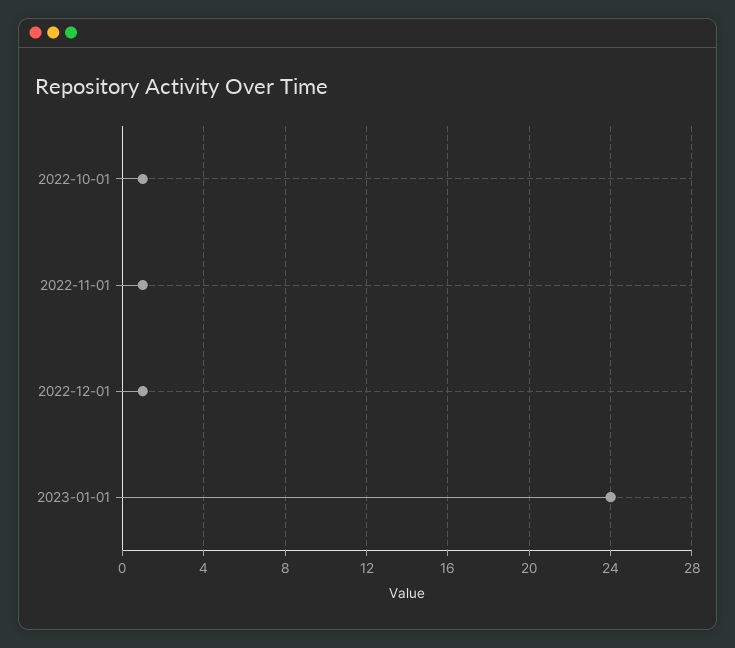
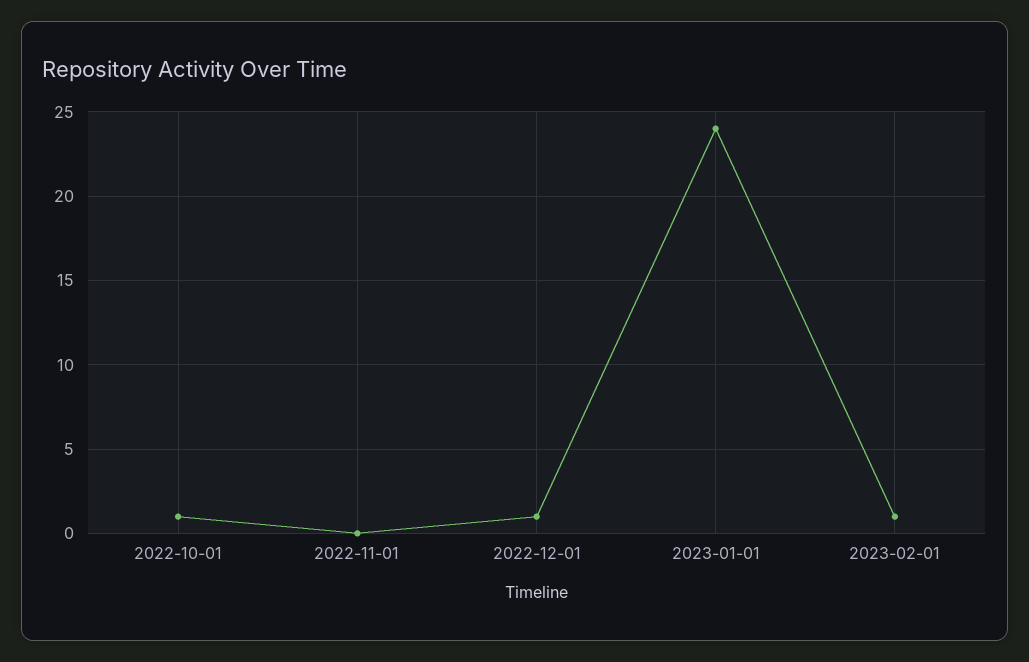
2022-11-01: 1 -> 0
2023-02-01: none -> 1

